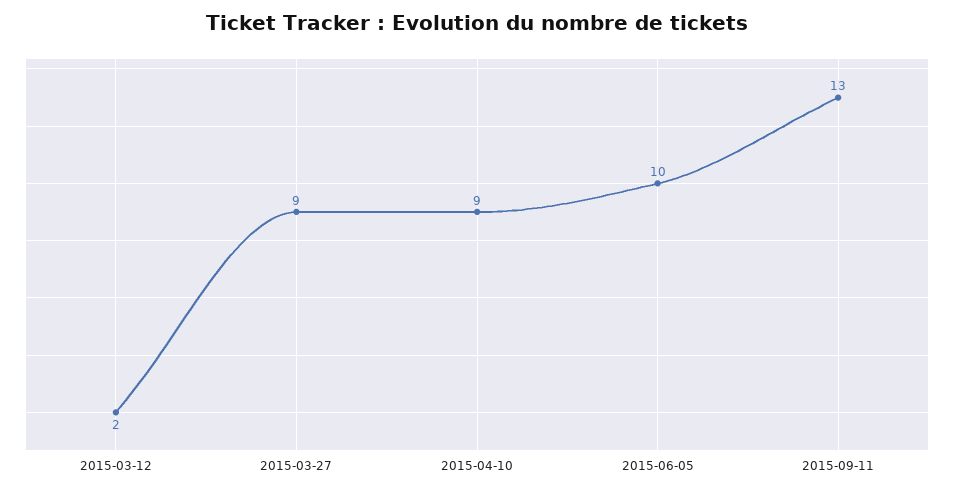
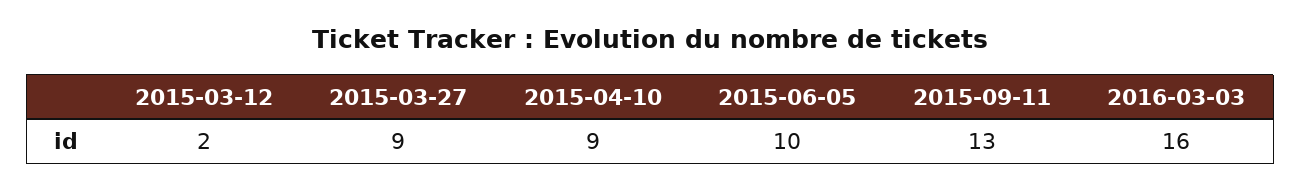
2016-03-03: none -> 16

